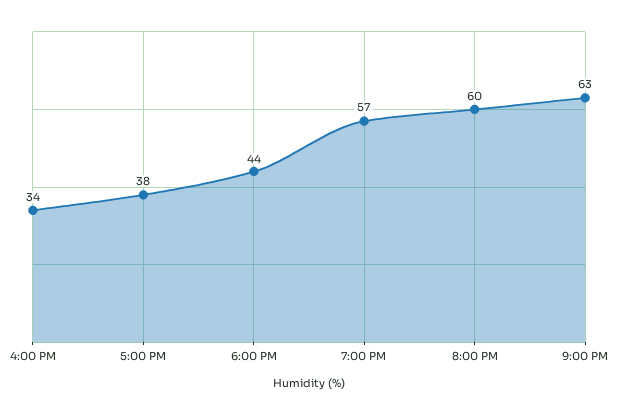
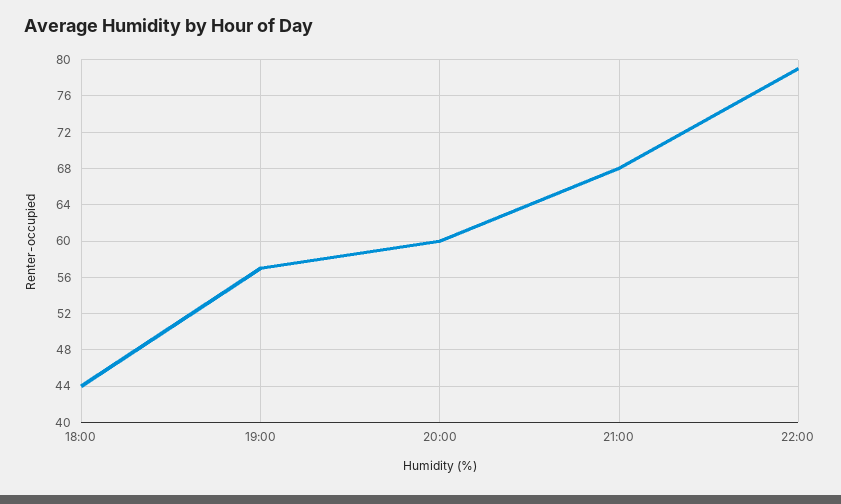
4:00 PM: 34 -> none
5:00 PM: 38 -> none
9:00 PM: 63 -> 68
22:00: none -> 79

